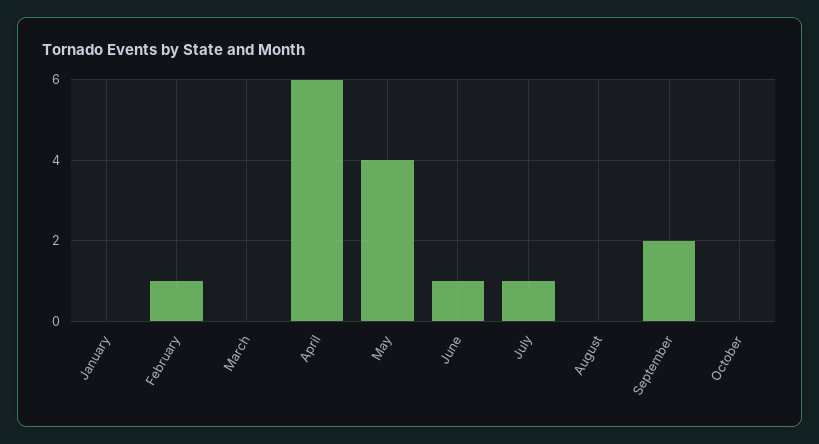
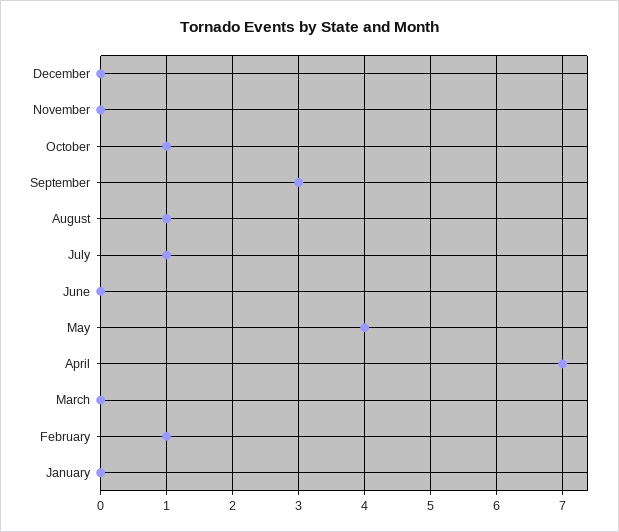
April: 6 -> 7
June: 1 -> 0
August: 0 -> 1
September: 2 -> 3
October: 0 -> 1
December: none -> 0
November: none -> 0

